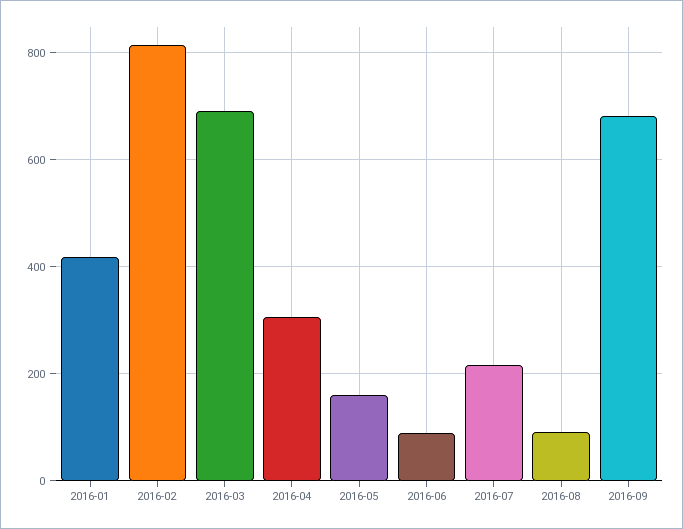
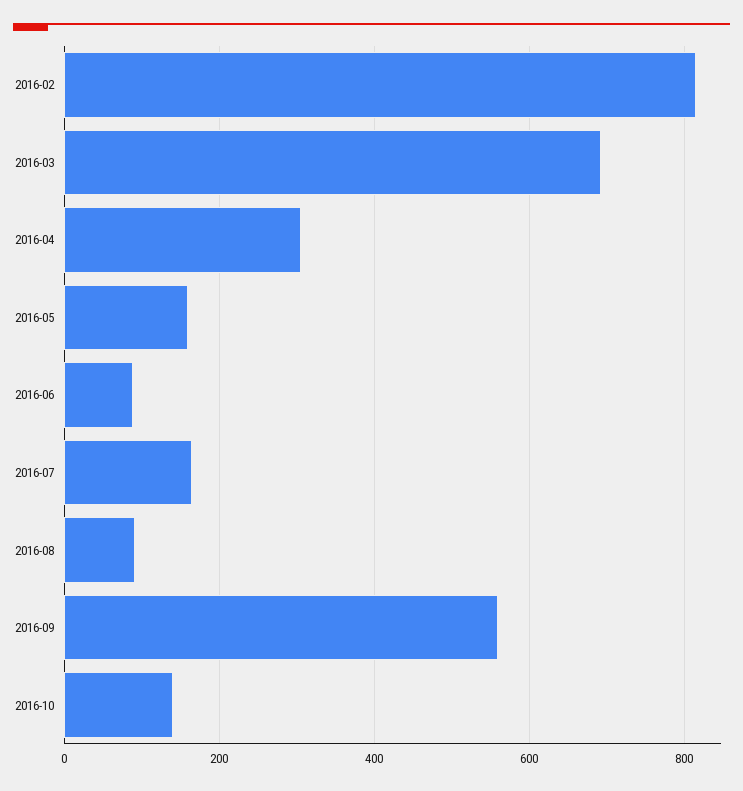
2016-01: 420 -> none
2016-07: 220 -> 160
2016-09: 680 -> 560
2016-10: none -> 140

